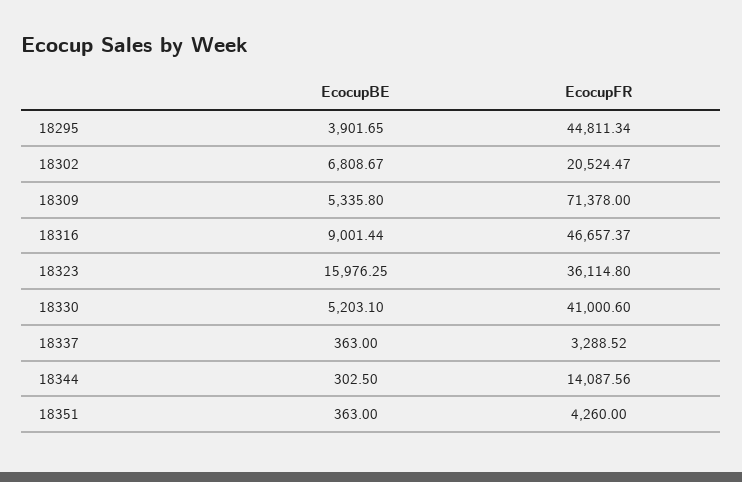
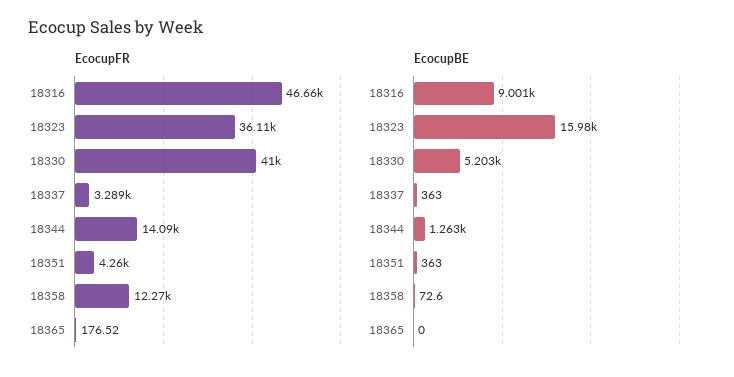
EcocupBE, 18295: 3901.65 -> none
EcocupFR, 18295: 44811.34 -> none
EcocupBE, 18302: 6808.67 -> none
EcocupFR, 18302: 20524.47 -> none
EcocupBE, 18309: 5335.8 -> none
EcocupFR, 18309: 71378 -> none
EcocupBE, 18344: 302.5 -> 1263
EcocupFR, 18358: none -> 12270
EcocupFR, 18365: none -> 176.52
EcocupBE, 18358: none -> 72.6
EcocupBE, 18365: none -> 0

